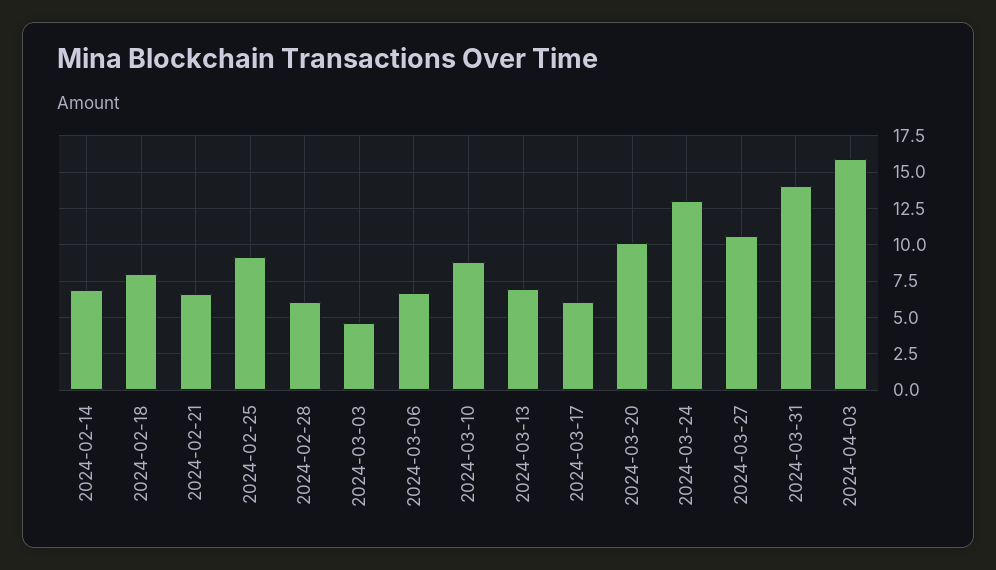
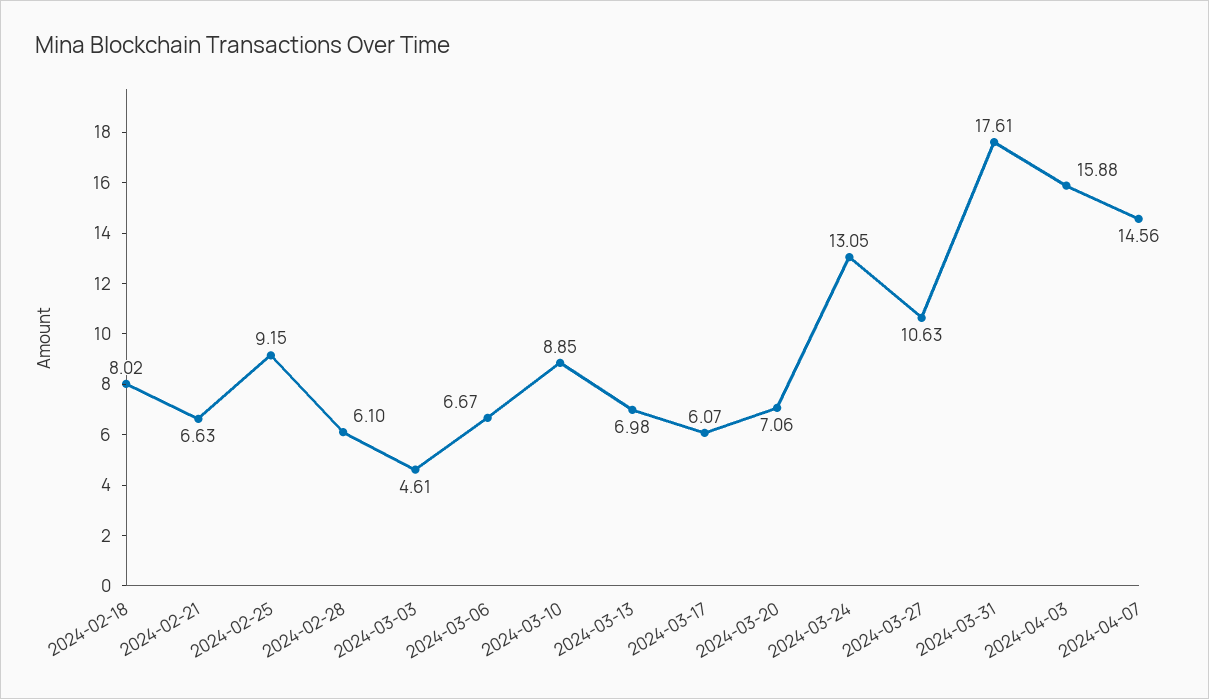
2024-02-14: 7 -> none
2024-03-20: 10 -> 7.06
2024-03-31: 14 -> 17.61
2024-04-07: none -> 14.56

